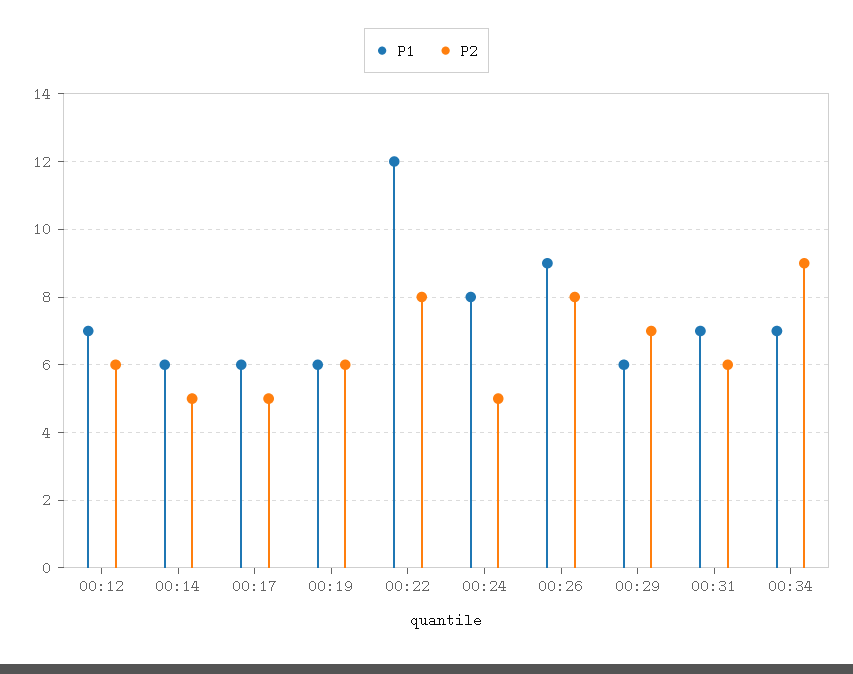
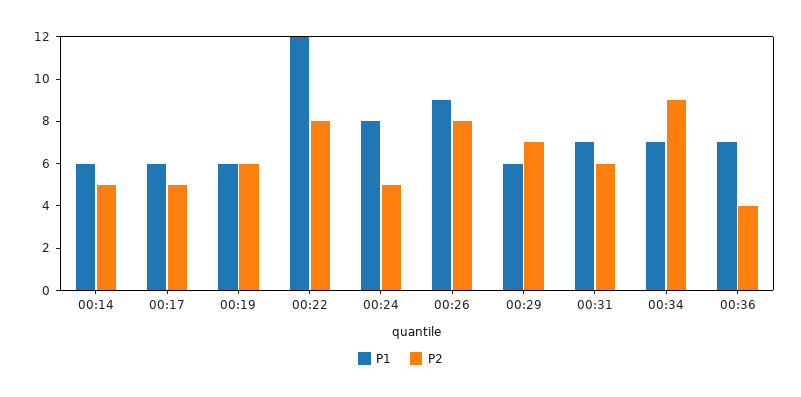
P1, 00:12: 7 -> none
P2, 00:12: 6 -> none
P1, 00:36: none -> 7
P2, 00:36: none -> 4

